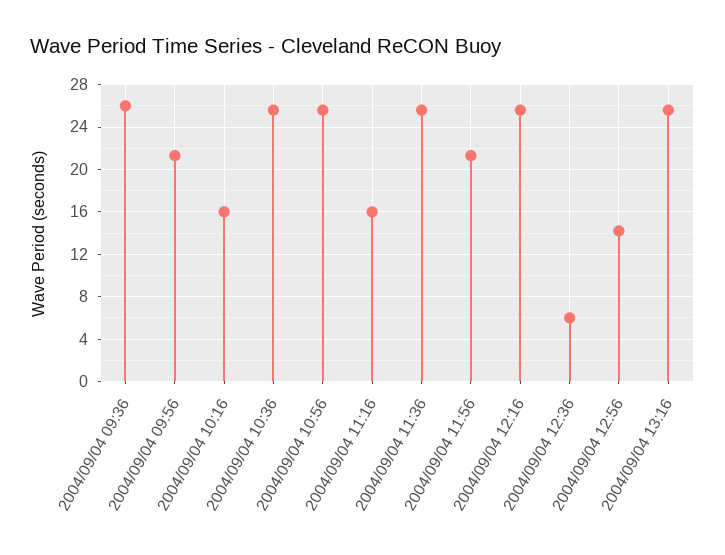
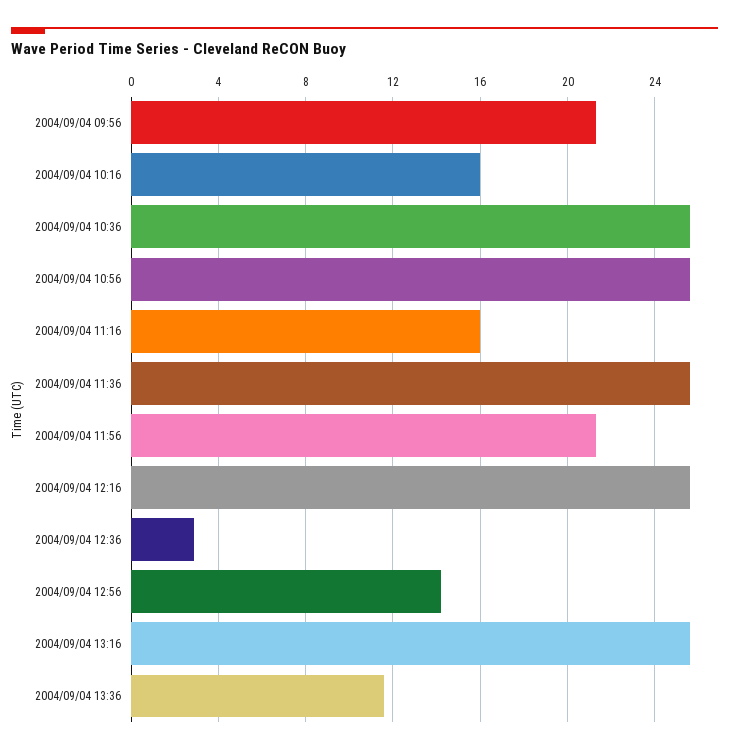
2004/09/04 09:36: 26 -> none
2004/09/04 12:36: 6 -> 3
2004/09/04 13:36: none -> 11.5

